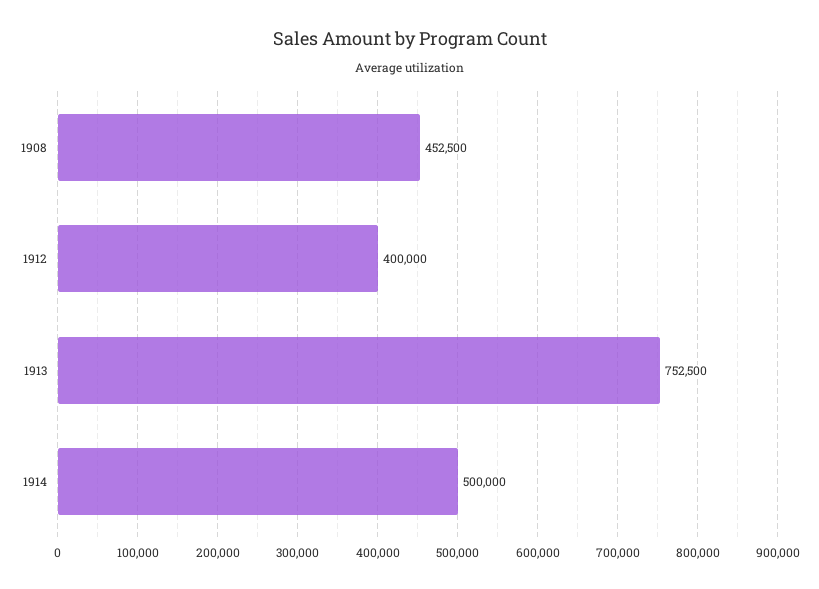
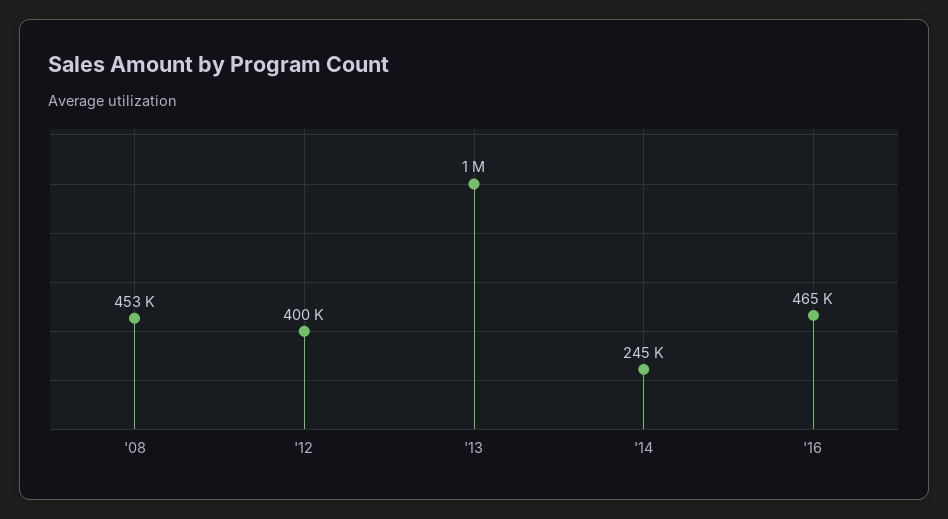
1913: 752500 -> 1000000
1914: 500000 -> 245000
'16: none -> 465000

